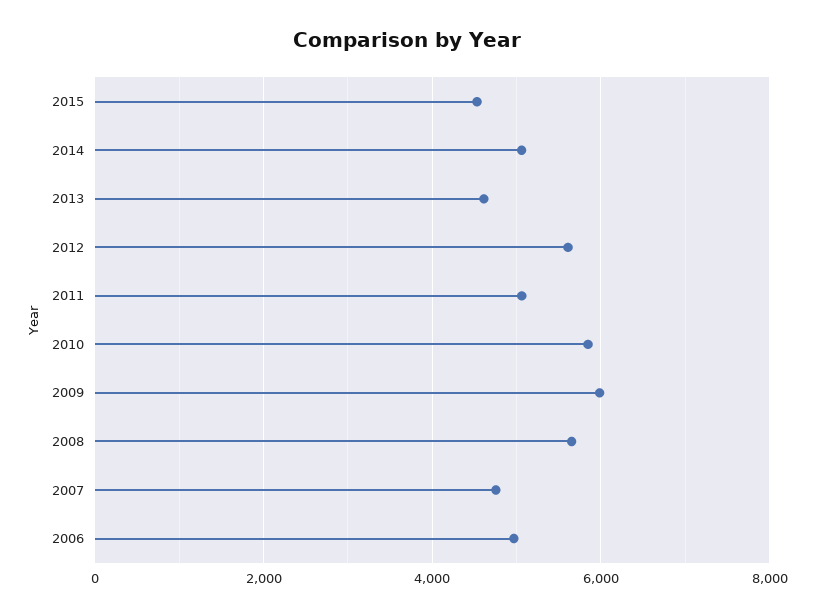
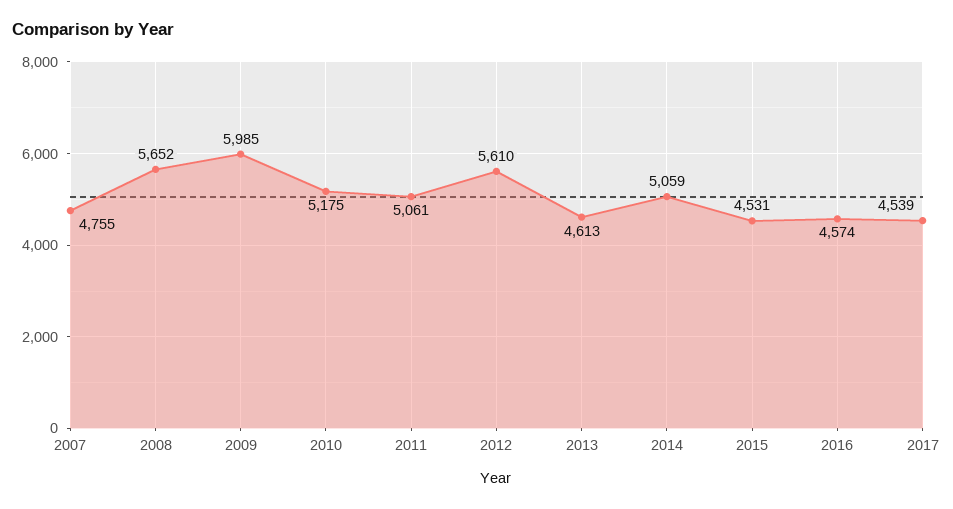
2010: 5800 -> 5175
2006: 5000 -> none
2016: none -> 4574
2017: none -> 4539

